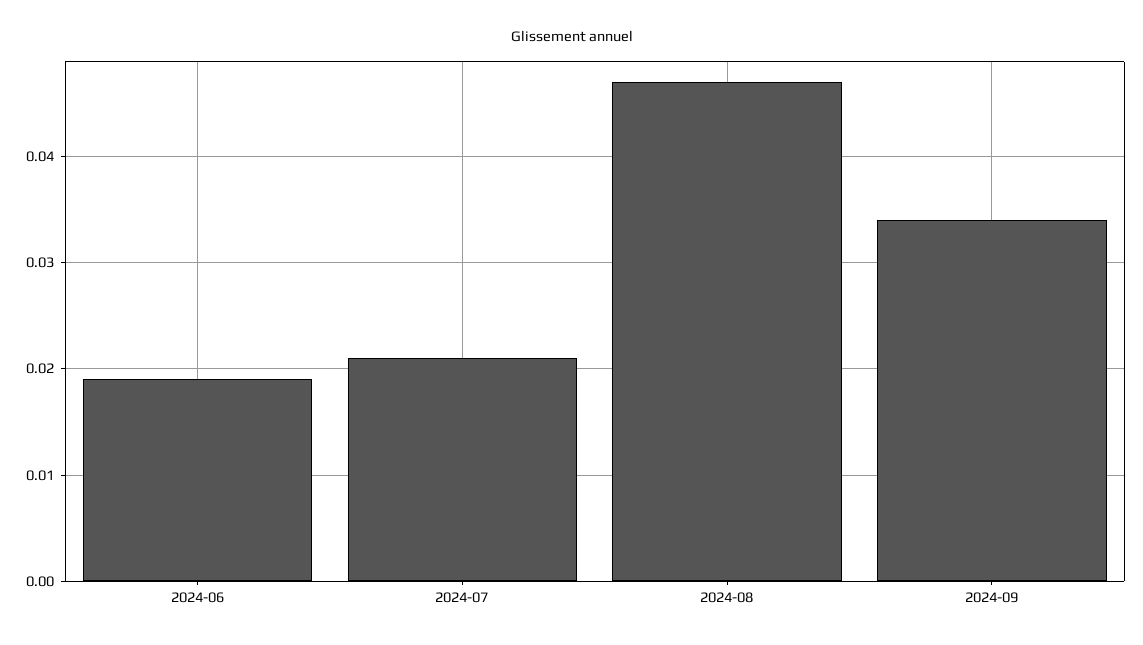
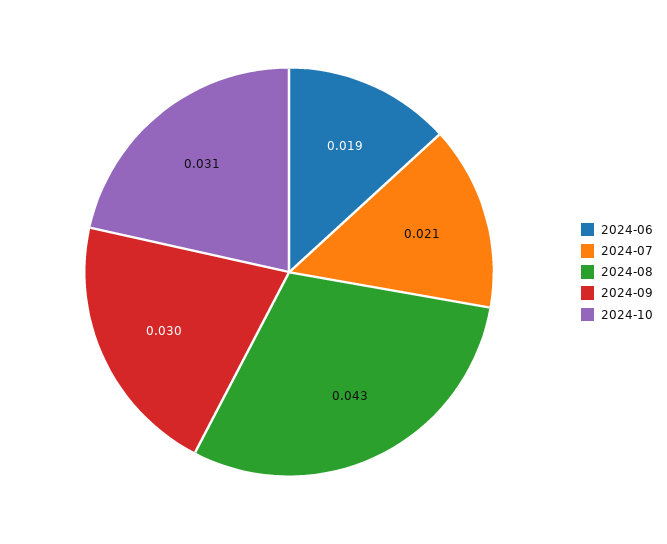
2024-08: 0.047 -> 0.043
2024-09: 0.034 -> 0.03
2024-10: none -> 0.031

